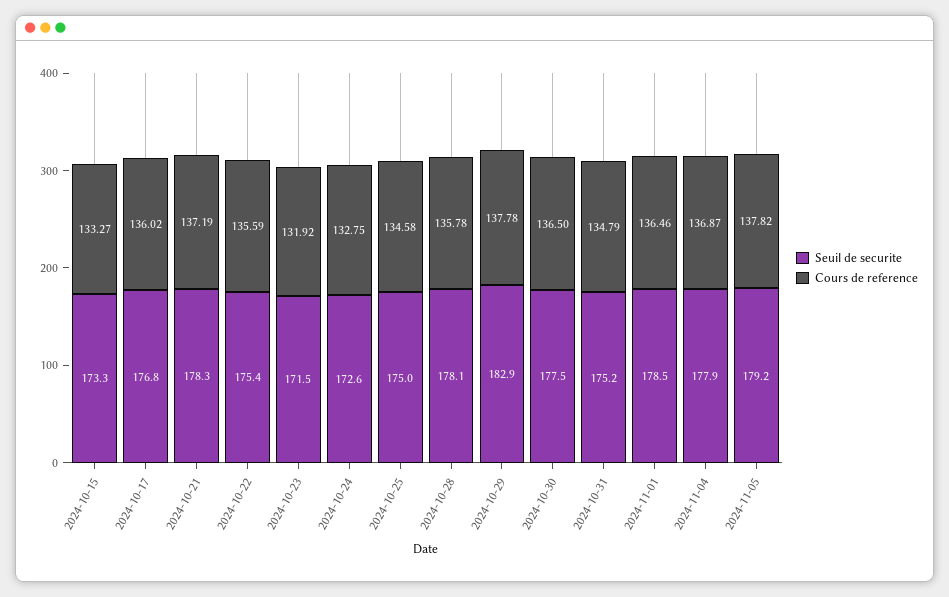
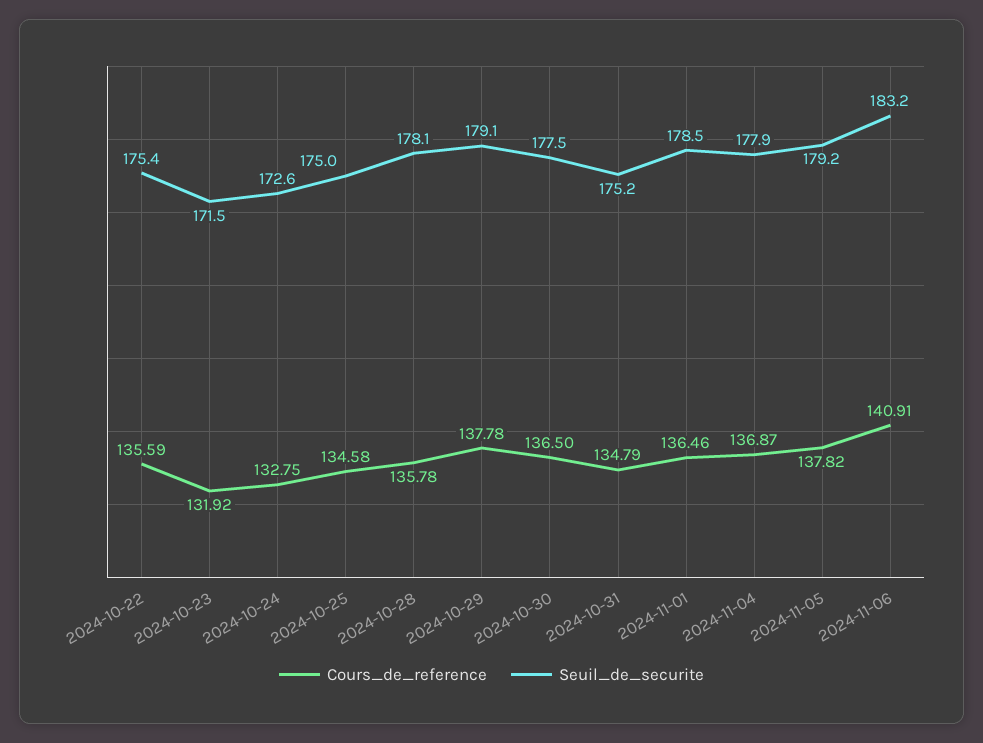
Seuil de securite, 2024-10-15: 173.3 -> none
Cours de reference, 2024-10-15: 133.27 -> none
Seuil de securite, 2024-10-17: 176.8 -> none
Cours de reference, 2024-10-17: 136.02 -> none
Seuil de securite, 2024-10-21: 178.3 -> none
Cours de reference, 2024-10-21: 137.19 -> none
Seuil de securite, 2024-10-29: 182.9 -> 179.1
Cours de reference, 2024-11-06: none -> 140.91
Seuil de securite, 2024-11-06: none -> 183.2

